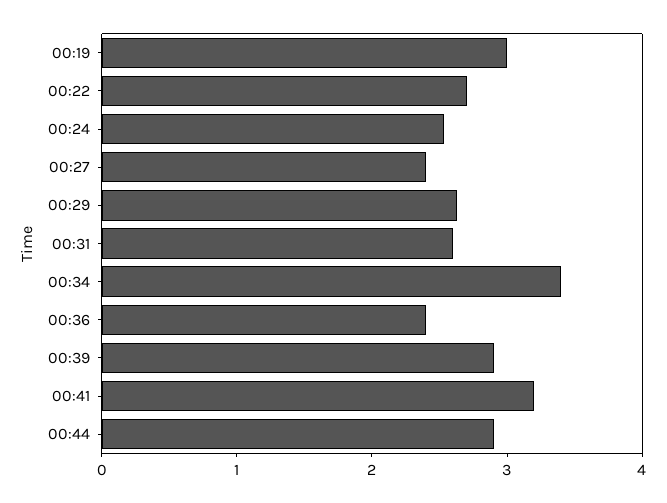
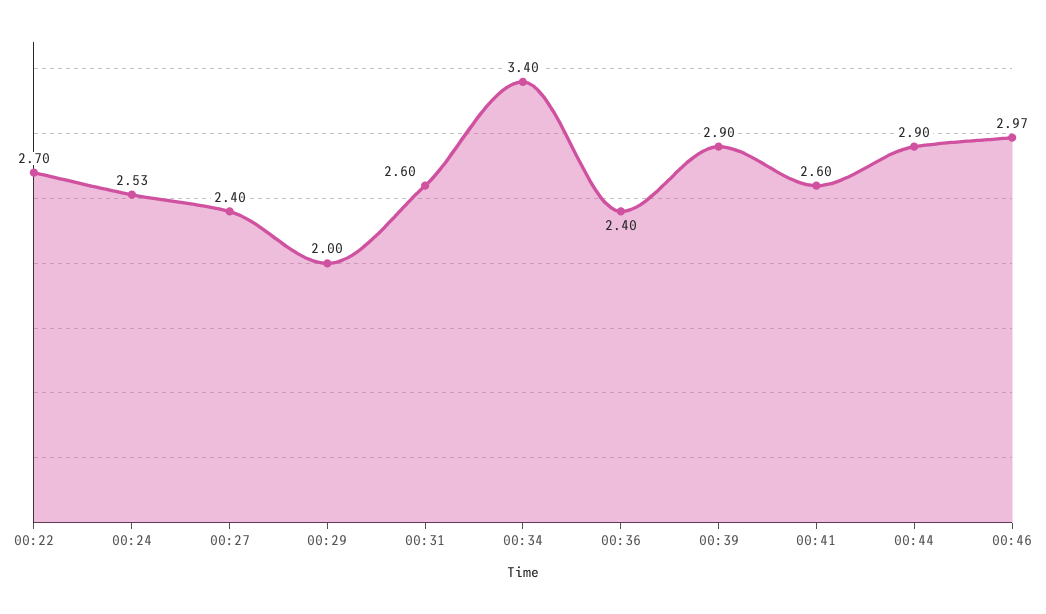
00:19: 3 -> none
00:29: 2.6 -> 2
00:41: 3.2 -> 2.6
00:46: none -> 2.97

